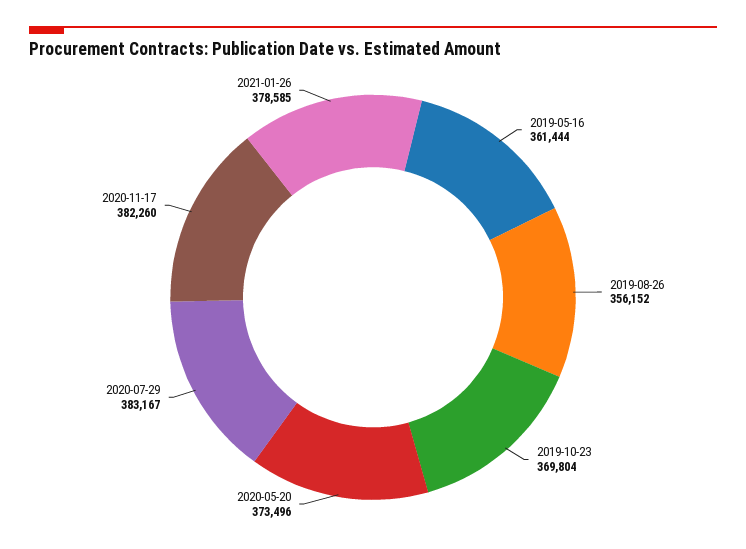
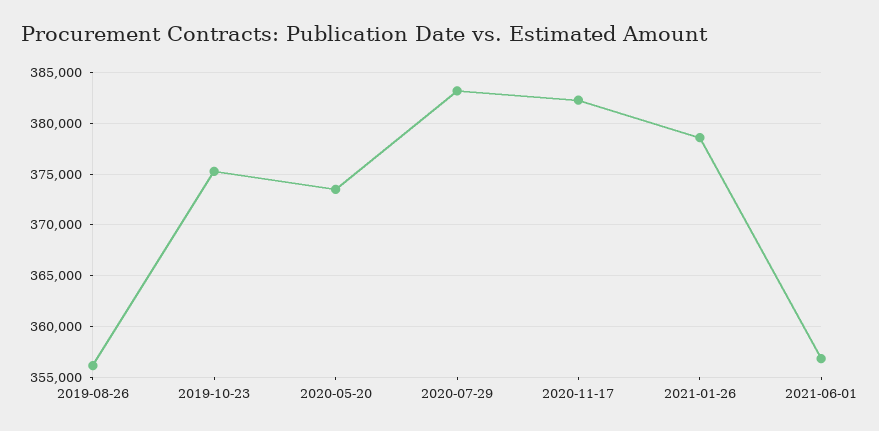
2019-05-16: 361444 -> none
2019-10-23: 369804 -> 375000
2021-06-01: none -> 357000

